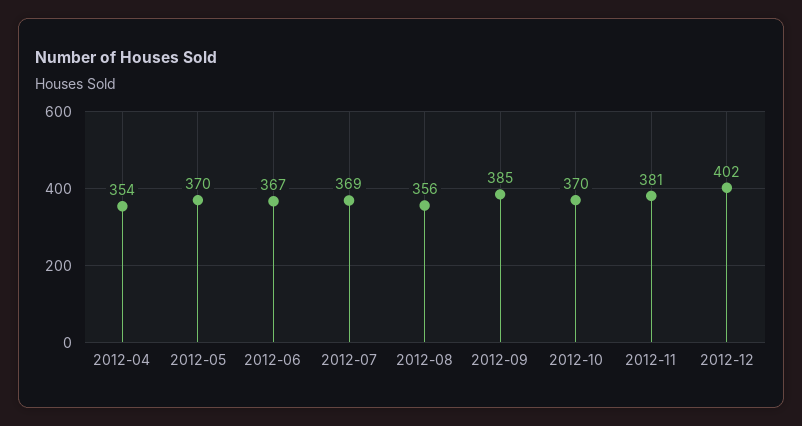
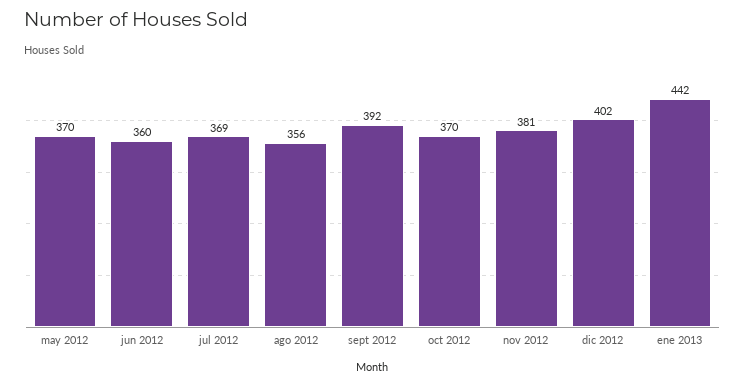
2012-04: 354 -> none
2012-06: 367 -> 360
2012-09: 385 -> 392
ene 2013: none -> 442

